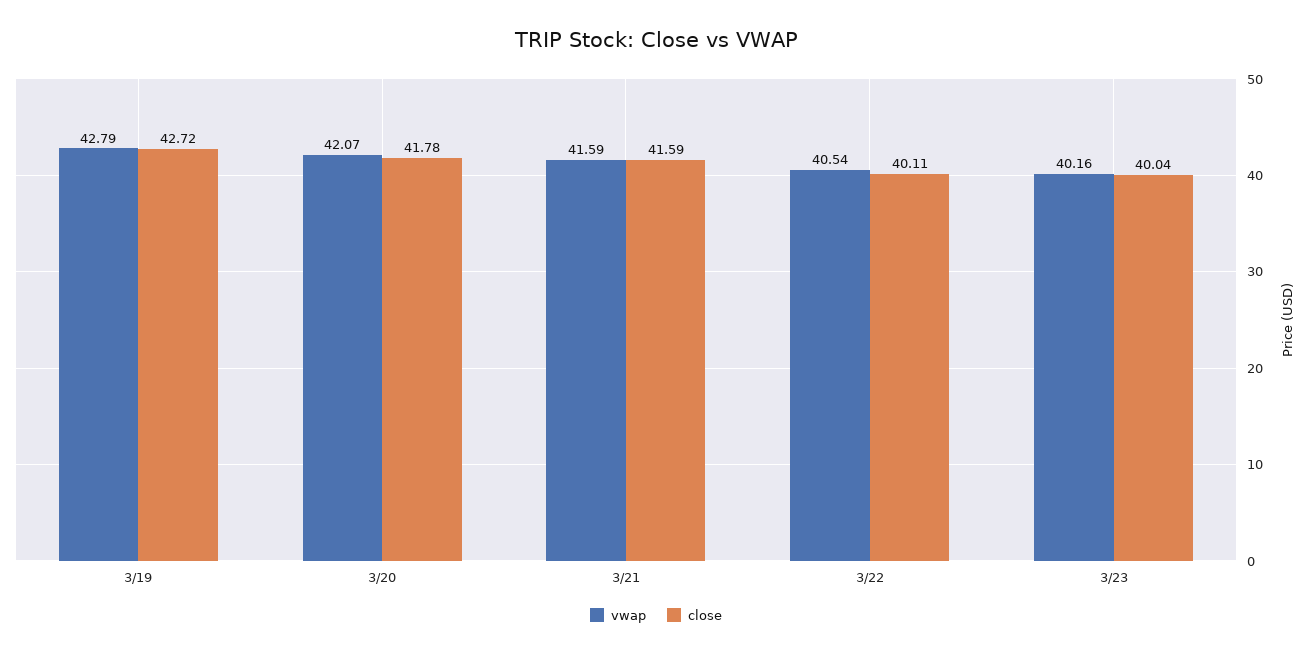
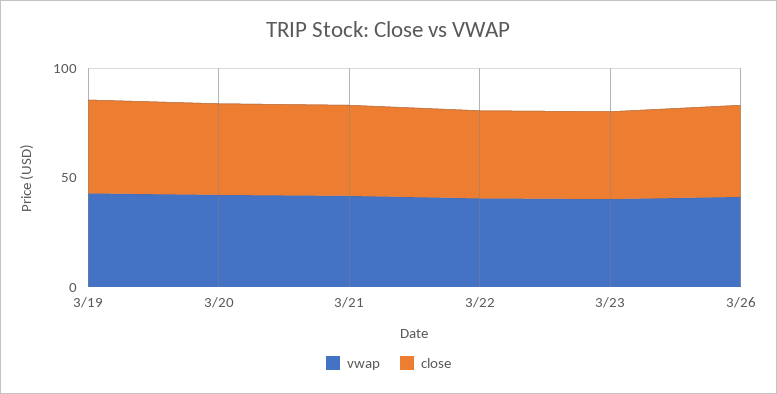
vwap, 3/26: none -> 40
close, 3/26: none -> 40

